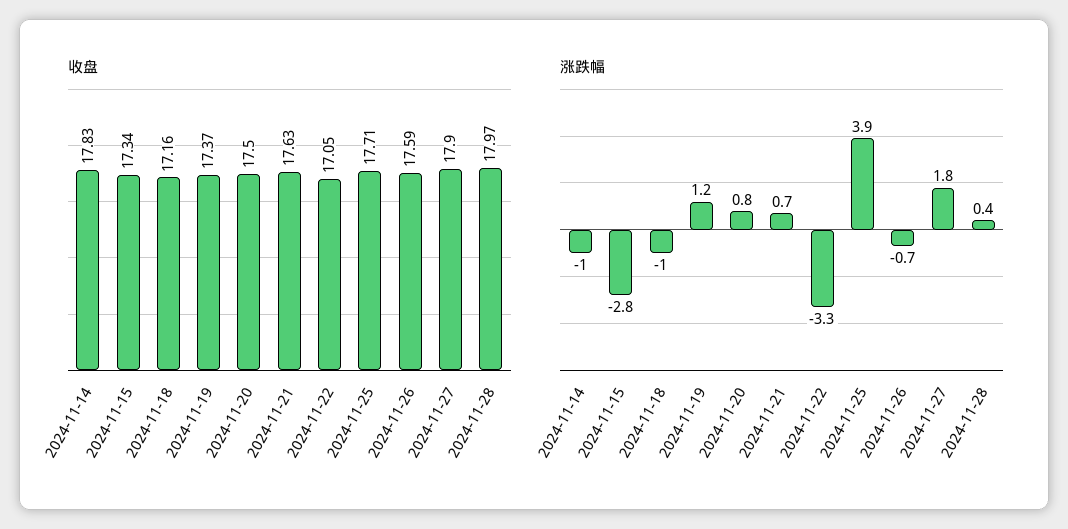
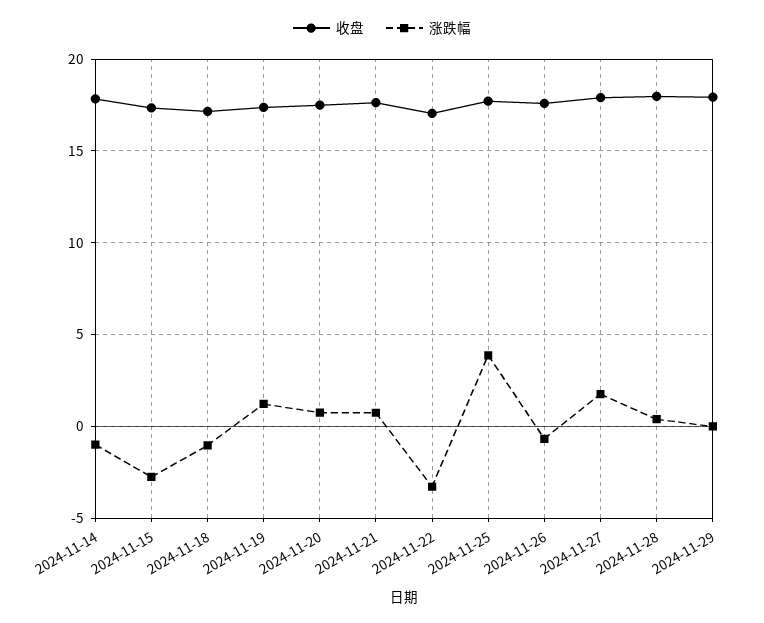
收盘, 2024-11-29: none -> 18
涨跌幅, 2024-11-29: none -> 0

